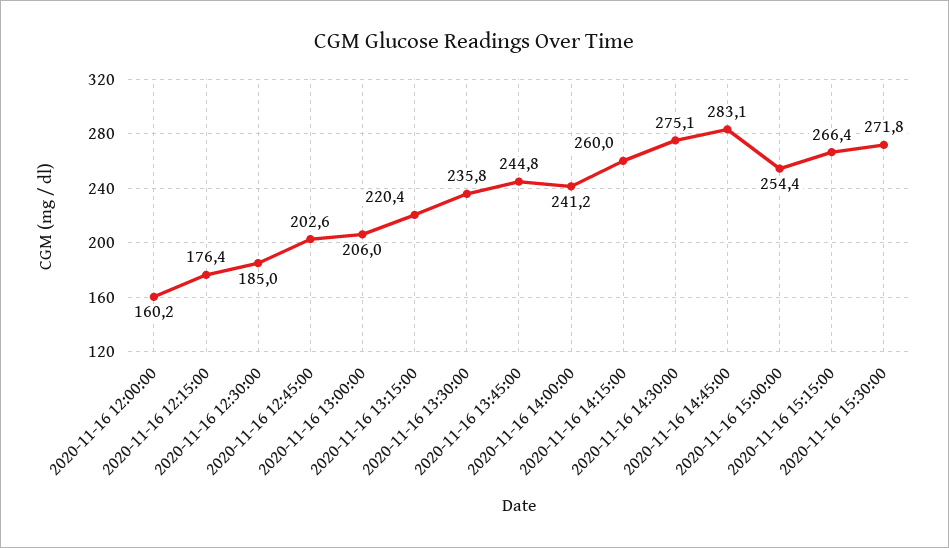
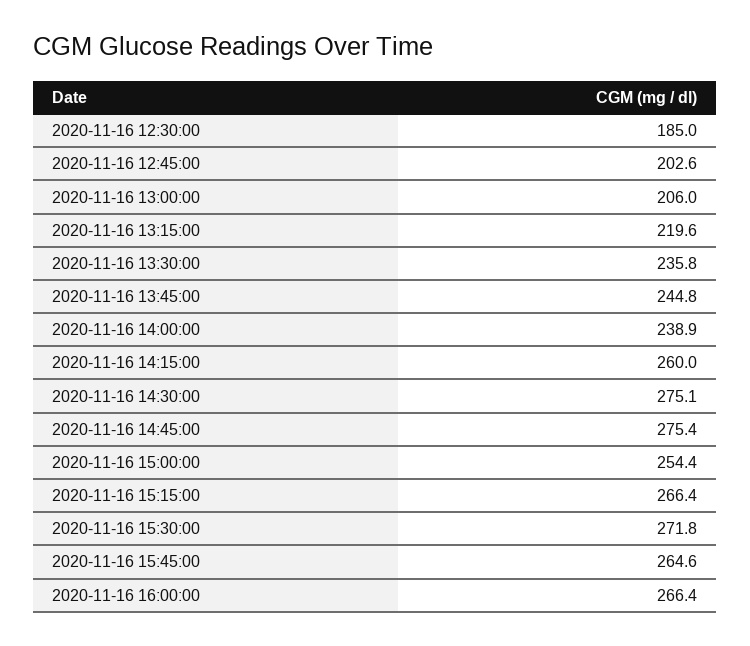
2020-11-16 12:00:00: 160.2 -> none
2020-11-16 12:15:00: 176.4 -> none
2020-11-16 13:15:00: 220.4 -> 219.6
2020-11-16 14:00:00: 241.2 -> 238.9
2020-11-16 14:45:00: 283.1 -> 275.4
2020-11-16 15:45:00: none -> 264.6
2020-11-16 16:00:00: none -> 266.4

